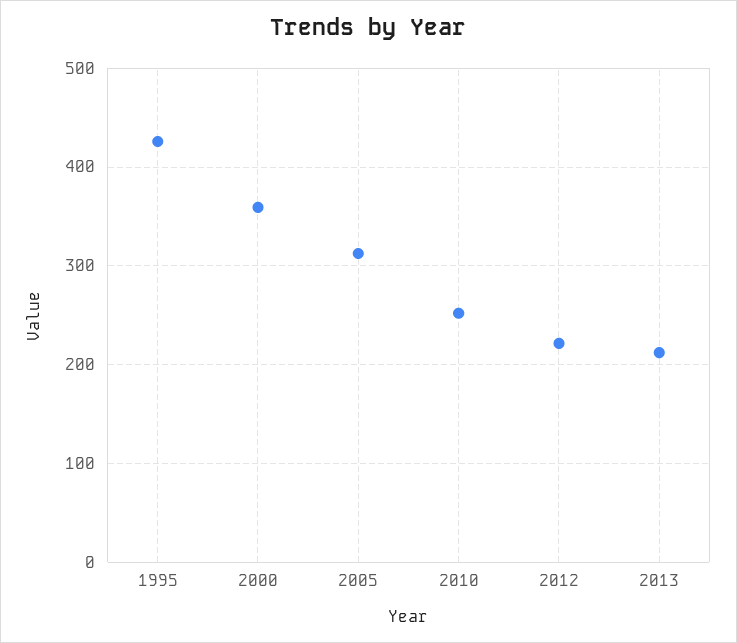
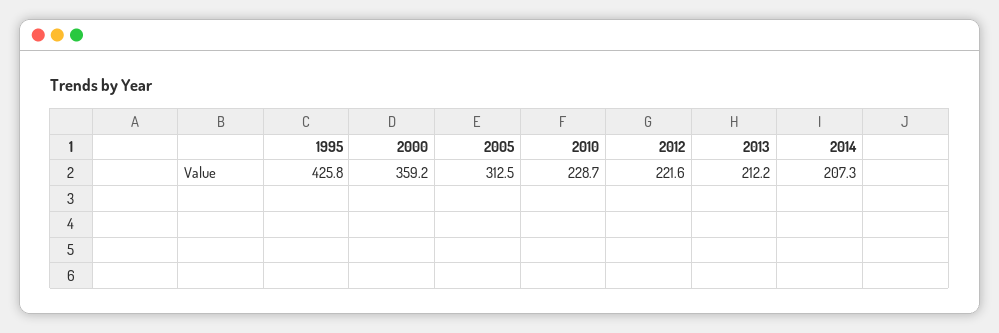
2010: 250 -> 228.7
2014: none -> 207.3

